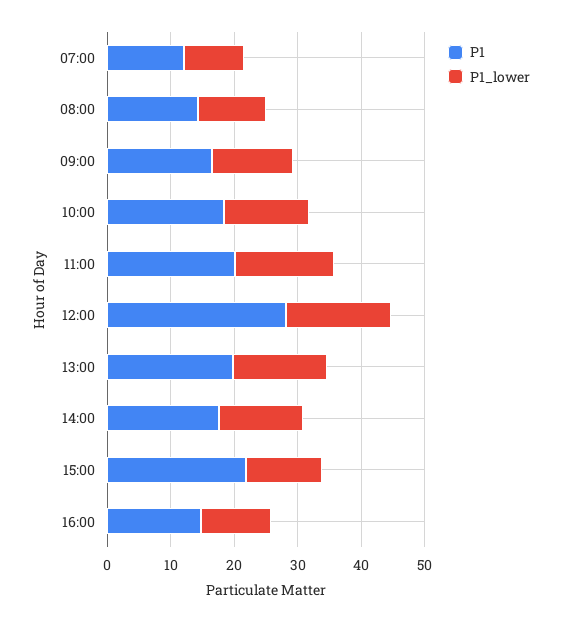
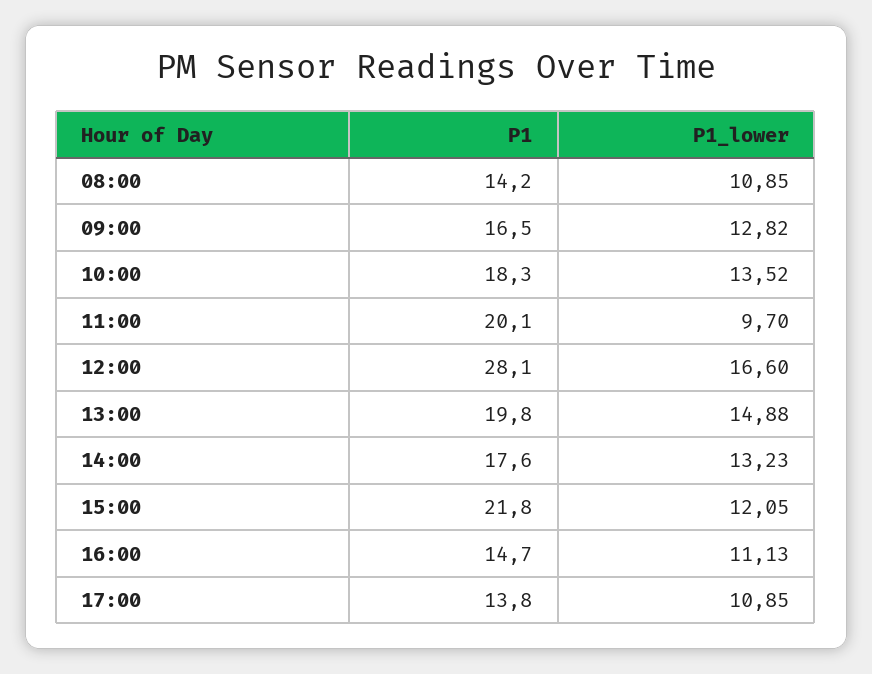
P1, 07:00: 12 -> none
P1_lower, 07:00: 10 -> none
P1_lower, 11:00: 16 -> 9.7
P1, 17:00: none -> 13.8
P1_lower, 17:00: none -> 10.85

